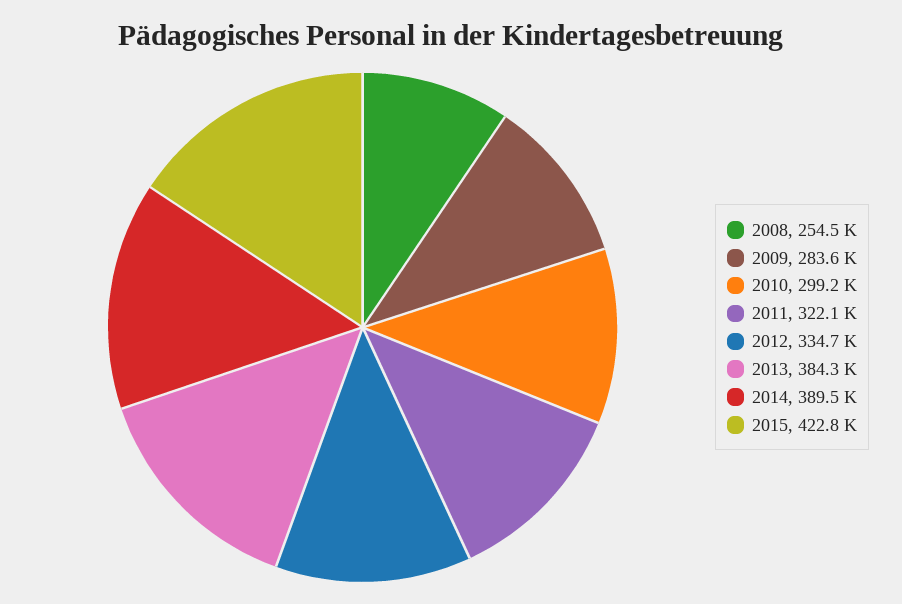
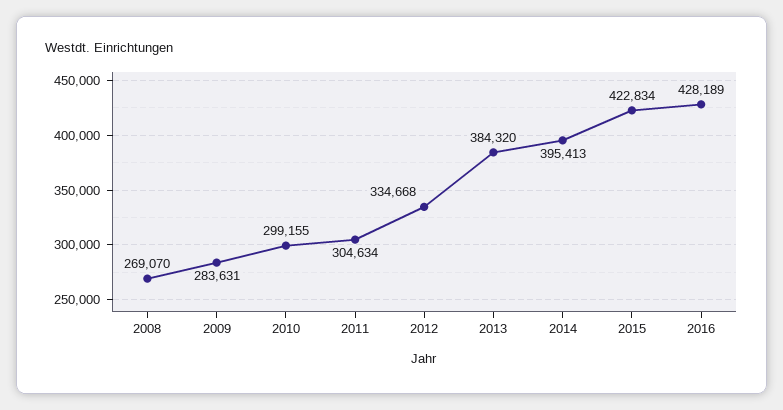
2008: 254500 -> 269070
2011: 322100 -> 304634
2014: 389500 -> 395413
2016: none -> 428189

